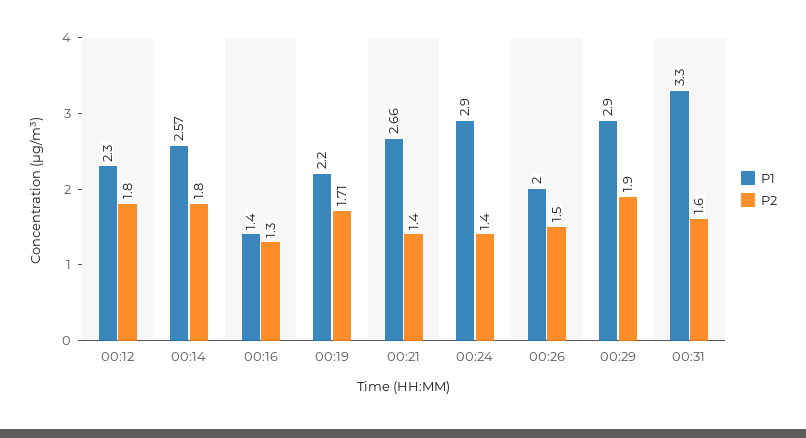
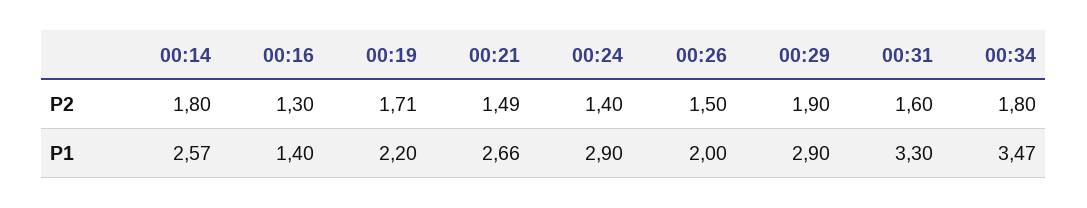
P1, 00:12: 2.3 -> none
P2, 00:12: 1.8 -> none
P2, 00:21: 1.4 -> 1.49
P2, 00:34: none -> 1.8
P1, 00:34: none -> 3.47

